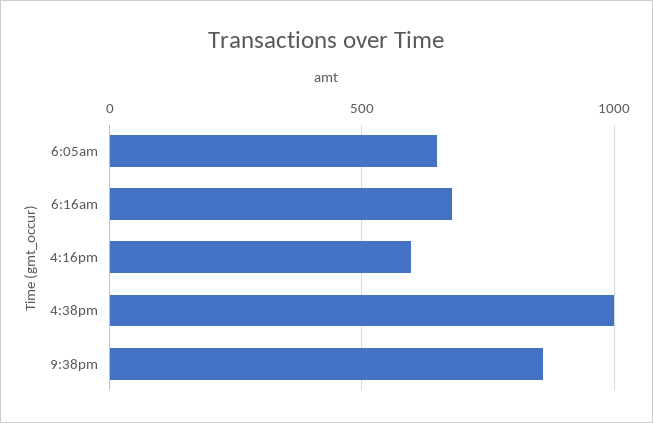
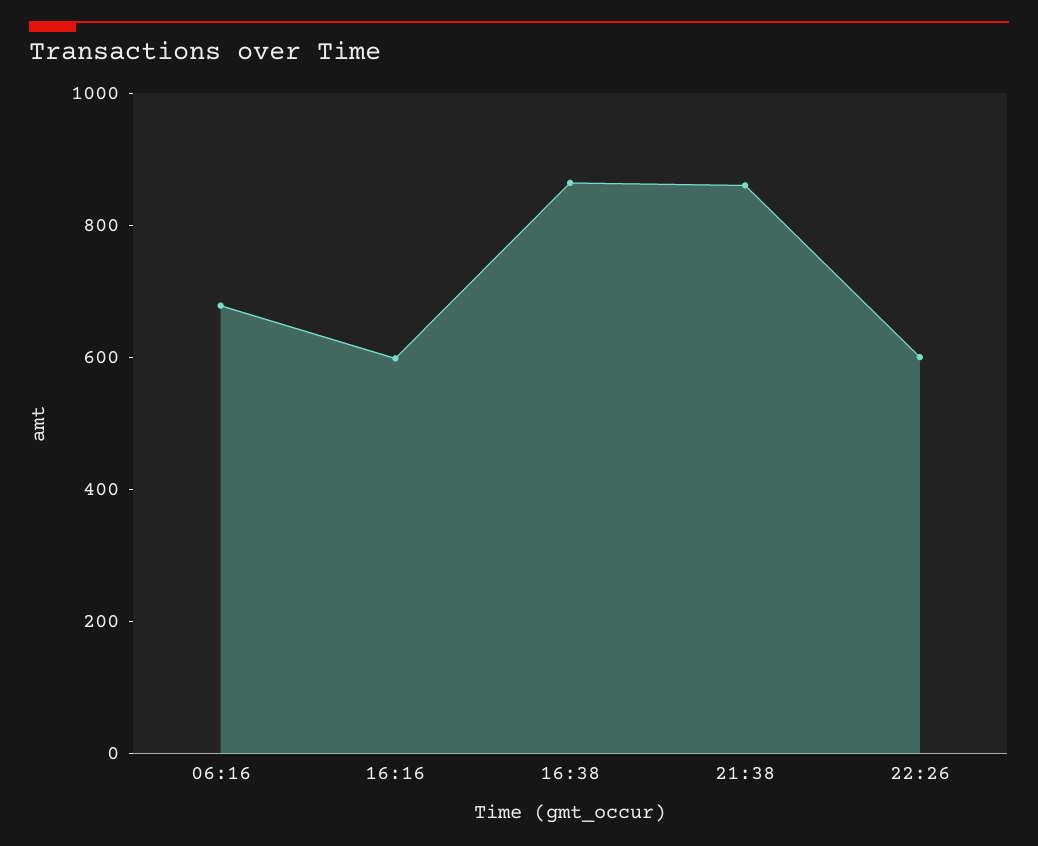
6:05am: 650 -> none
4:38pm: 1000 -> 850
22:26: none -> 600

